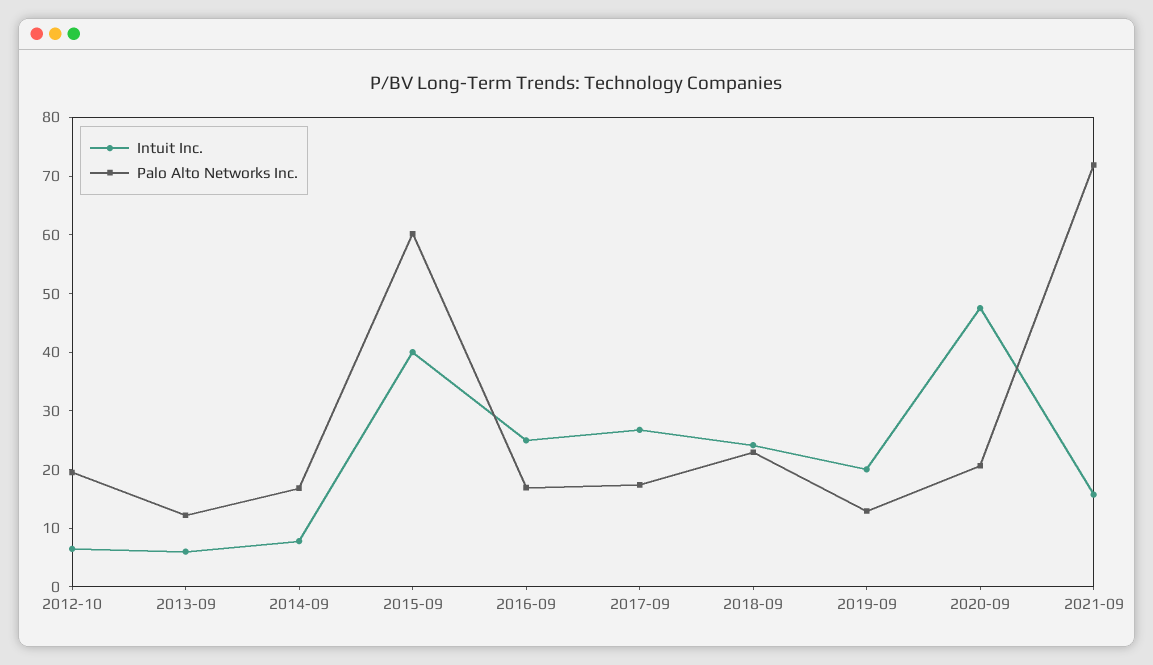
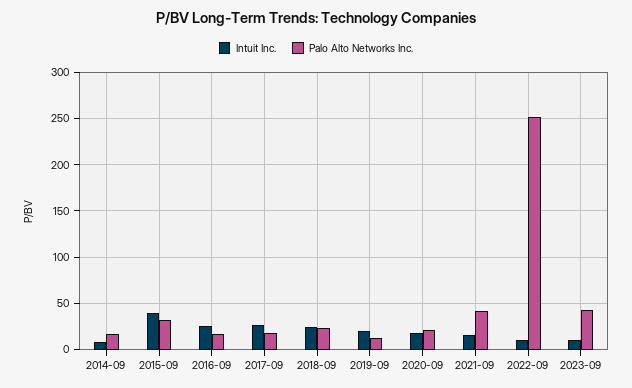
Intuit Inc., 2012-10: 6 -> none
Palo Alto Networks Inc., 2012-10: 20 -> none
Intuit Inc., 2013-09: 6 -> none
Palo Alto Networks Inc., 2013-09: 12 -> none
Palo Alto Networks Inc., 2015-09: 60 -> 30
Intuit Inc., 2020-09: 48 -> 20
Palo Alto Networks Inc., 2021-09: 72 -> 40
Intuit Inc., 2022-09: none -> 10
Palo Alto Networks Inc., 2022-09: none -> 250
Intuit Inc., 2023-09: none -> 10
Palo Alto Networks Inc., 2023-09: none -> 40

